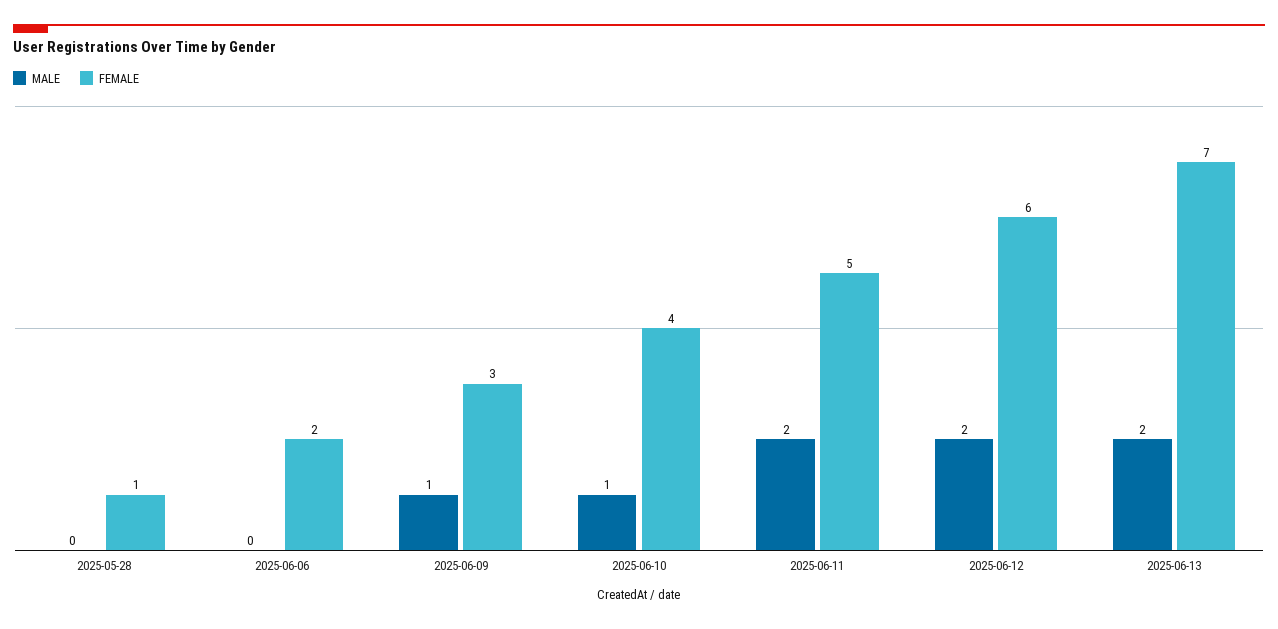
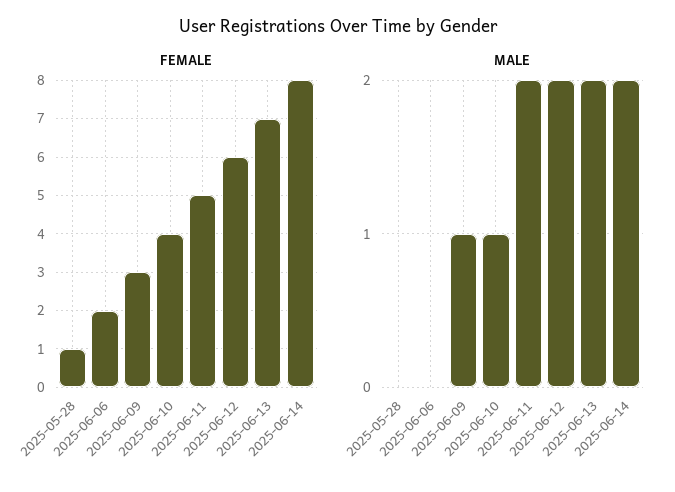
FEMALE, 2025-06-14: none -> 8
MALE, 2025-06-14: none -> 2

